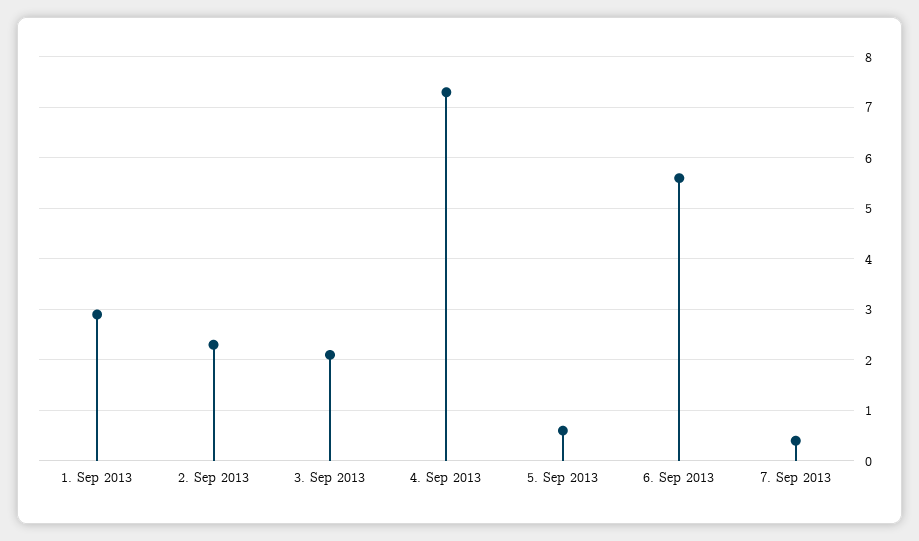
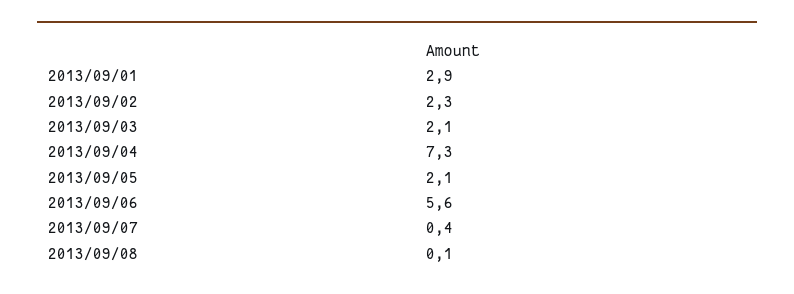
5. Sep 2013: 0.5 -> 2.1
2013/09/08: none -> 0.1

